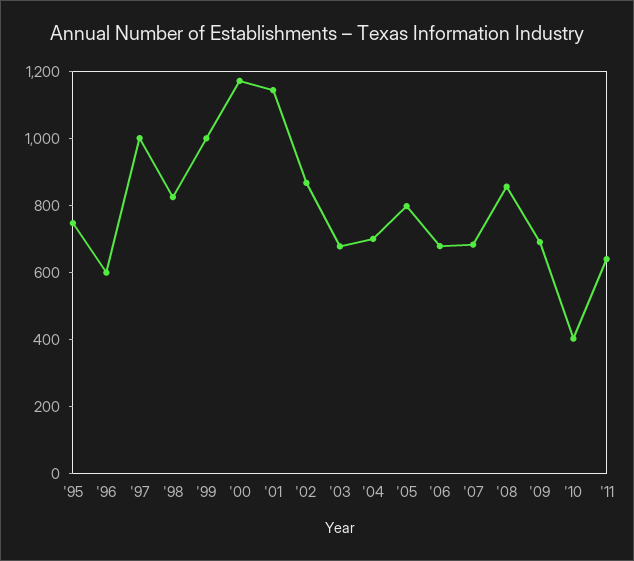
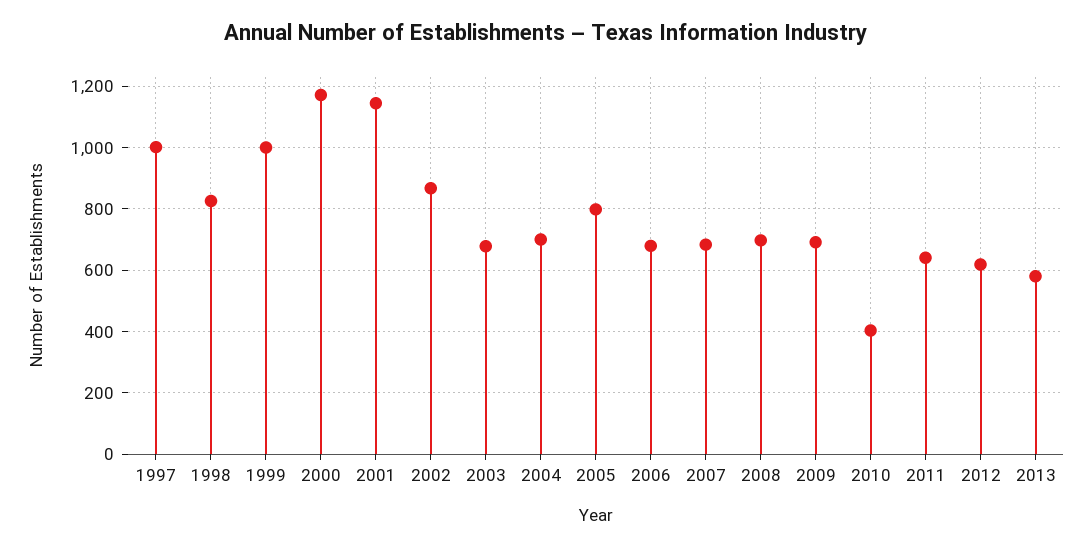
'95: 750 -> none
'96: 600 -> none
'08: 850 -> 700
2012: none -> 620
2013: none -> 580

